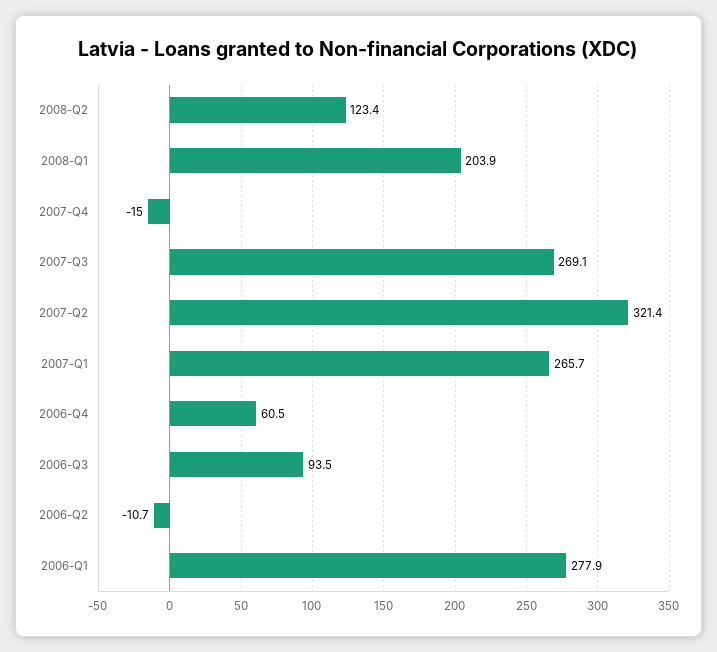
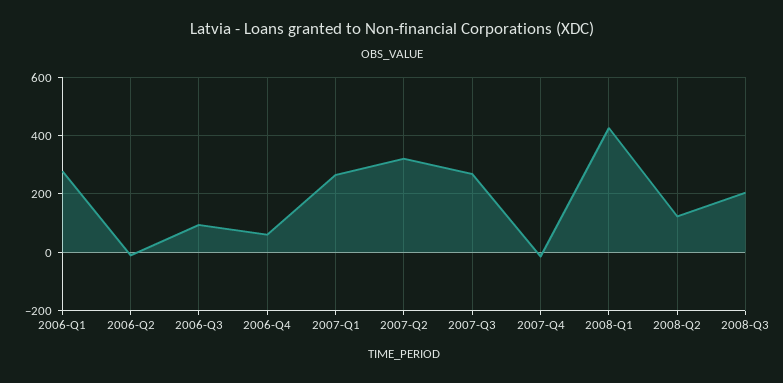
2008-Q1: 203.9 -> 425
2008-Q3: none -> 200

